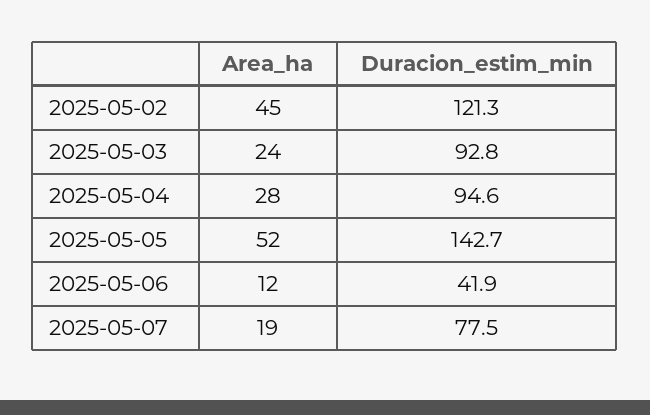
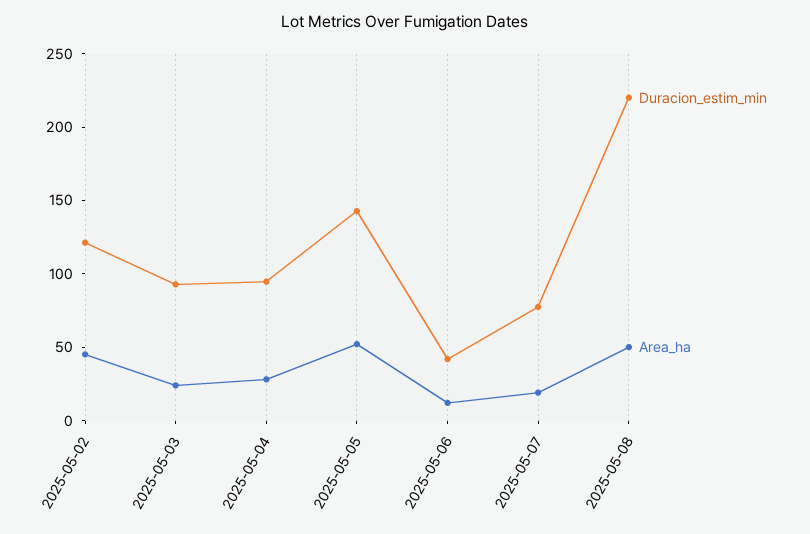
Duracion_estim_min, 2025-05-08: none -> 220
Area_ha, 2025-05-08: none -> 50

